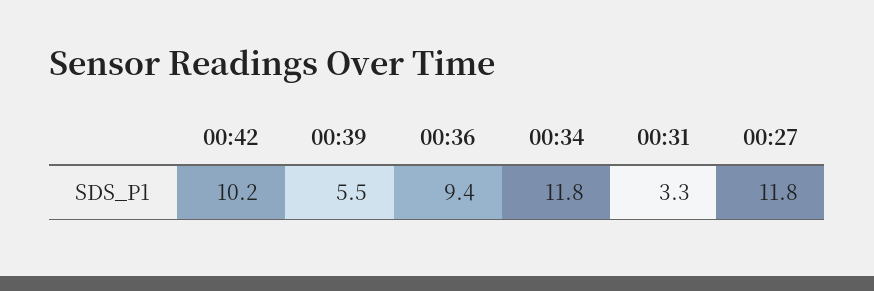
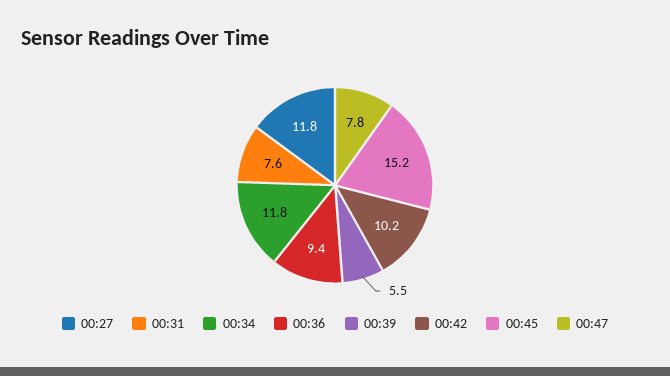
00:31: 3.3 -> 7.6
00:45: none -> 15.2
00:47: none -> 7.8

